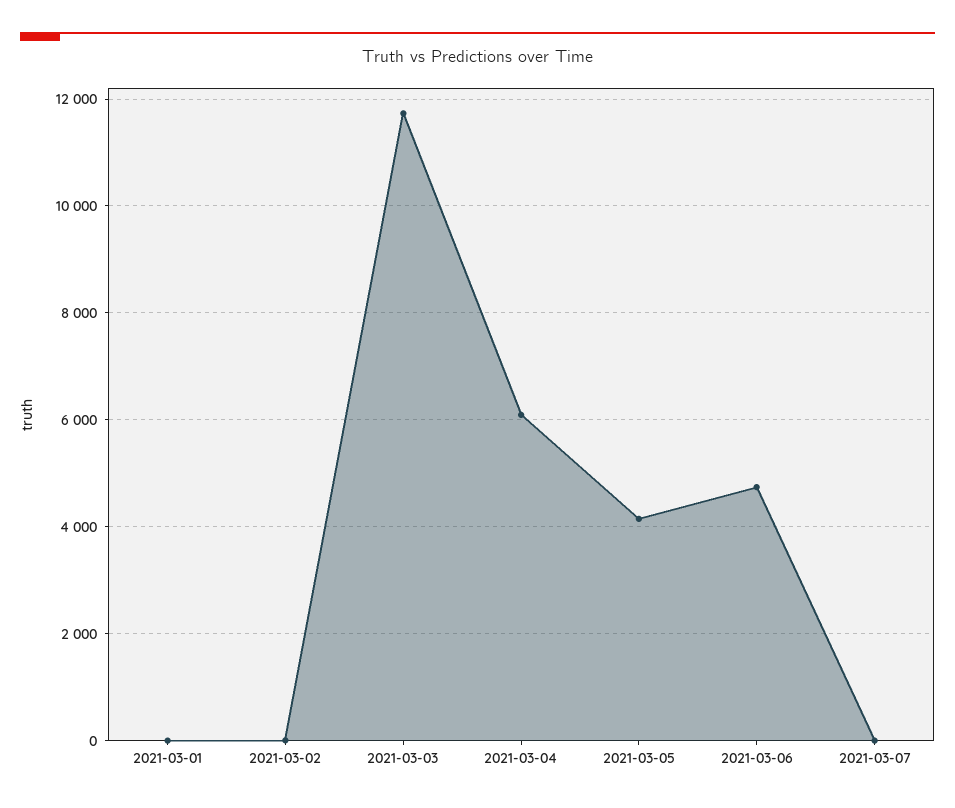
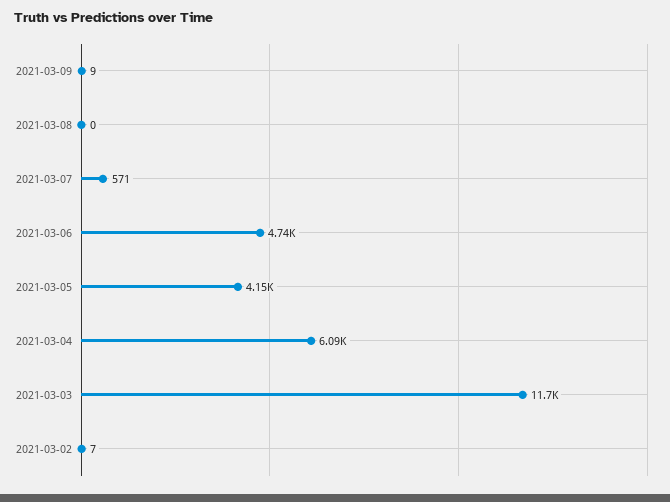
2021-03-01: 0 -> none
2021-03-07: 0 -> 571
2021-03-09: none -> 9
2021-03-08: none -> 0

